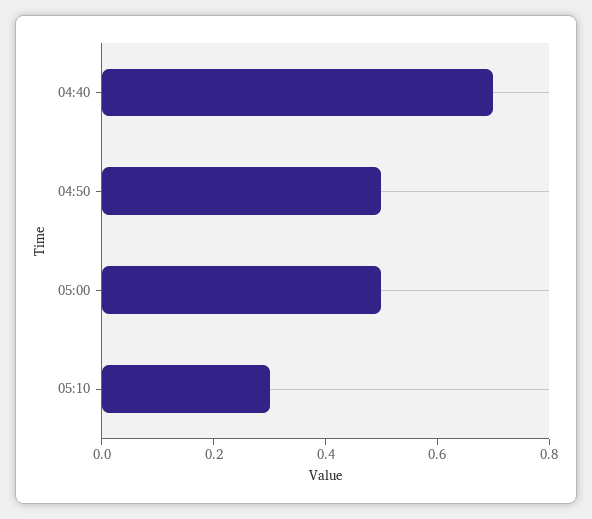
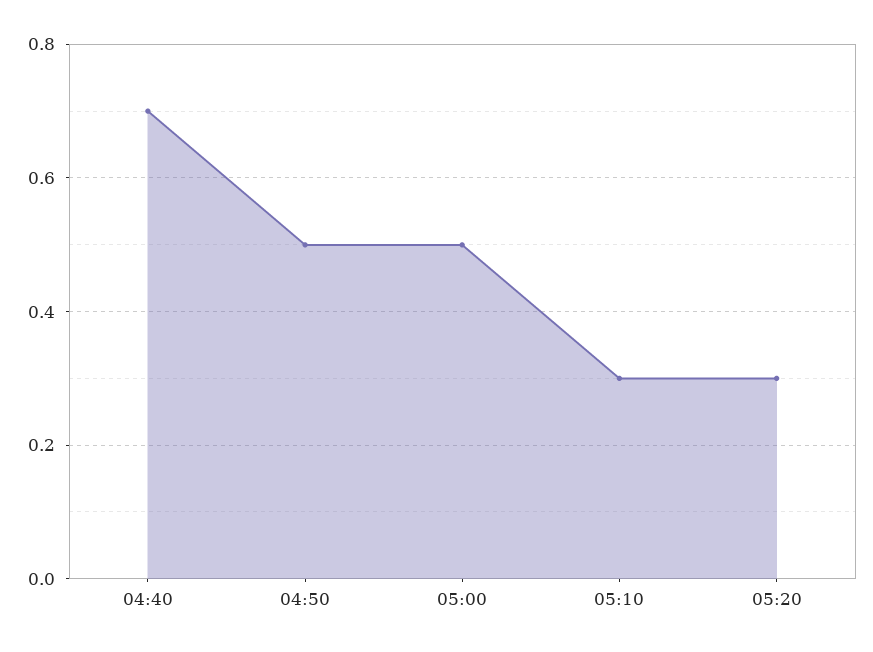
05:20: none -> 0.3

